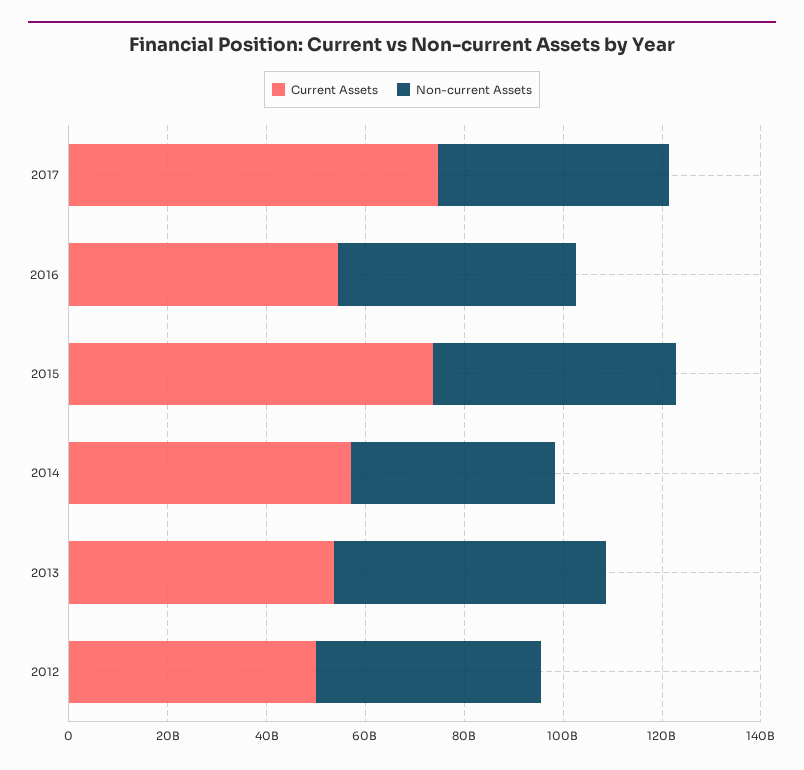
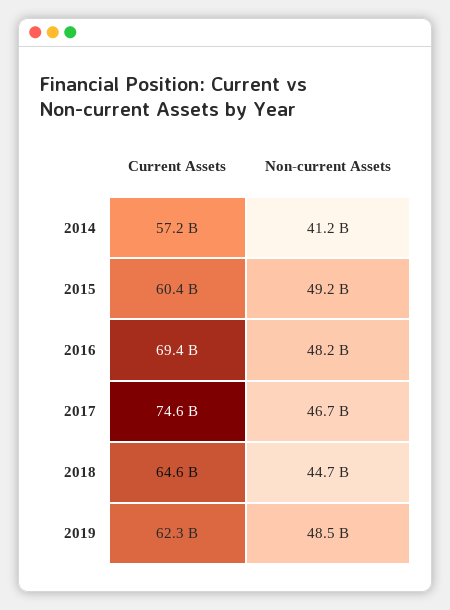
Current Assets, 2016: 55000000000 -> 69400000000
Current Assets, 2015: 75000000000 -> 60400000000
Current Assets, 2013: 55000000000 -> none
Non-current Assets, 2013: 55000000000 -> none
Current Assets, 2012: 50000000000 -> none
Non-current Assets, 2012: 45000000000 -> none
Current Assets, 2018: none -> 64600000000
Non-current Assets, 2018: none -> 44700000000
Current Assets, 2019: none -> 62300000000
Non-current Assets, 2019: none -> 48500000000

